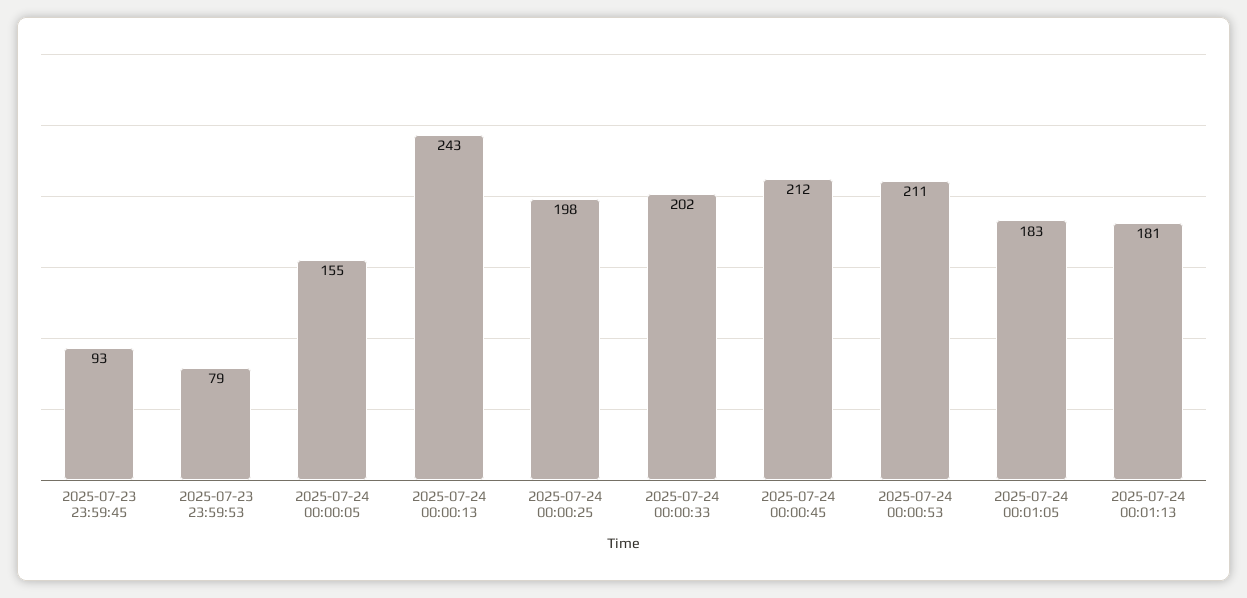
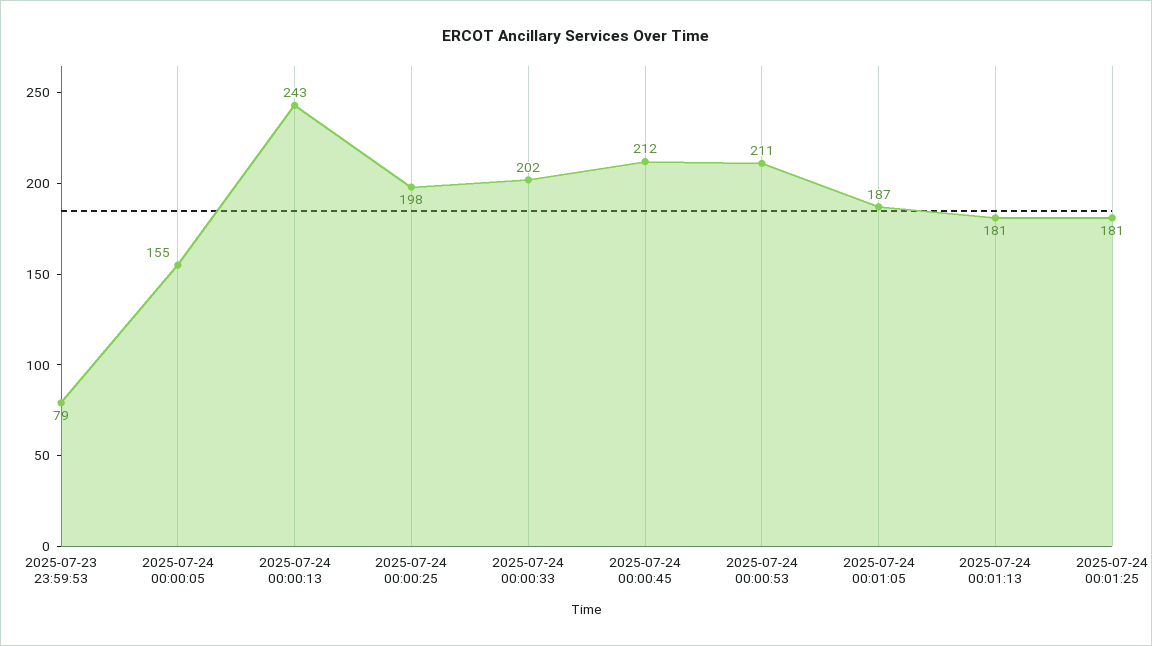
2025-07-23 23:59:45: 93 -> none
2025-07-24 00:01:05: 183 -> 187
2025-07-24 00:01:25: none -> 181

